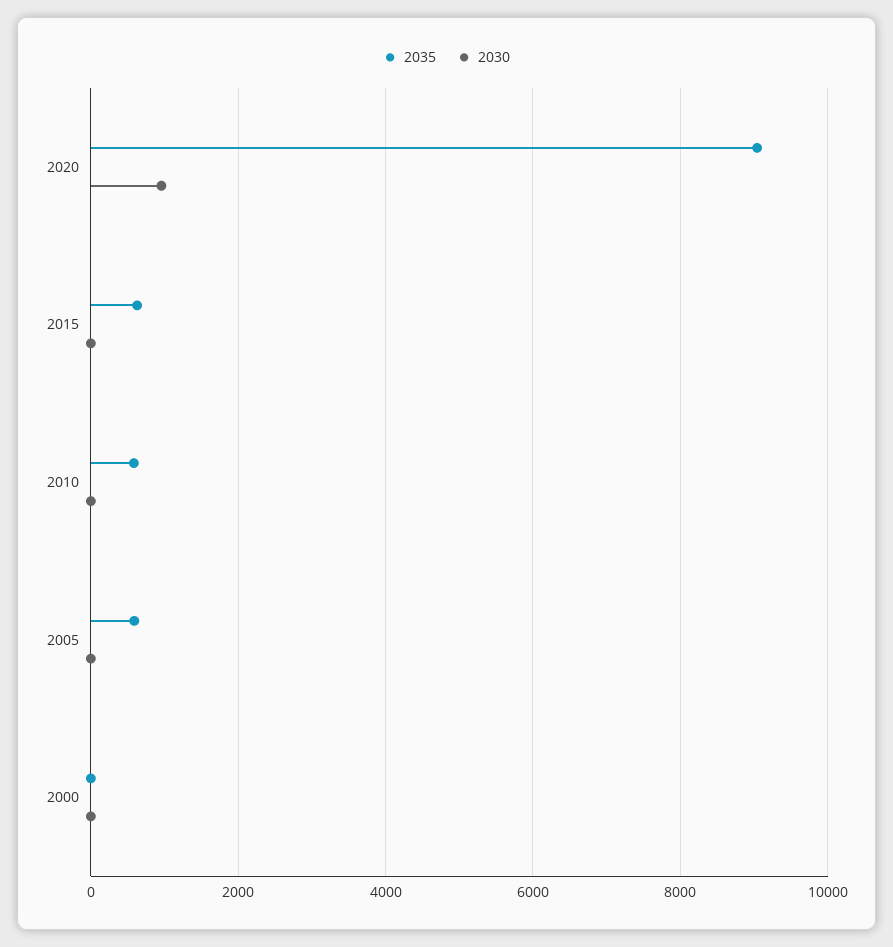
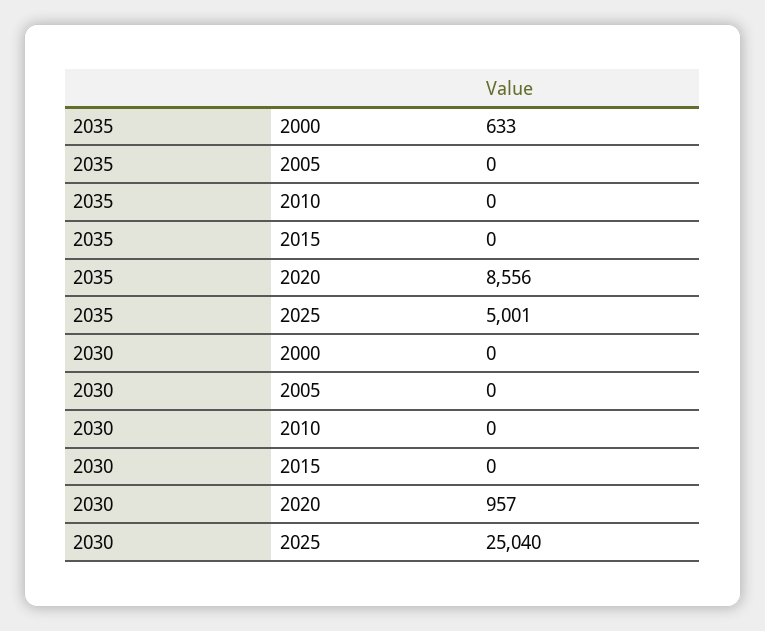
2035, 2020: 9000 -> 8556
2035, 2015: 600 -> 0
2035, 2010: 600 -> 0
2035, 2005: 600 -> 0
2035, 2000: 0 -> 633
2035, 2025: none -> 5001
2030, 2025: none -> 25040

